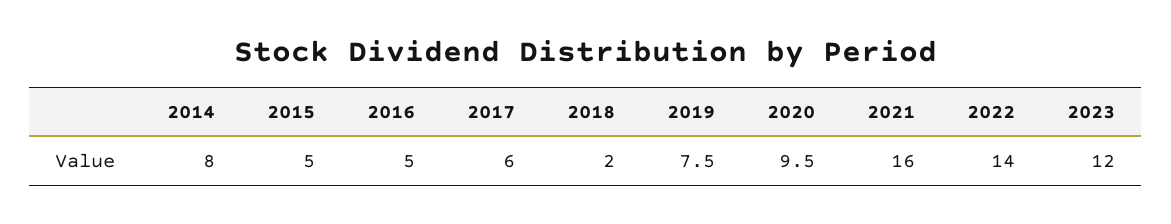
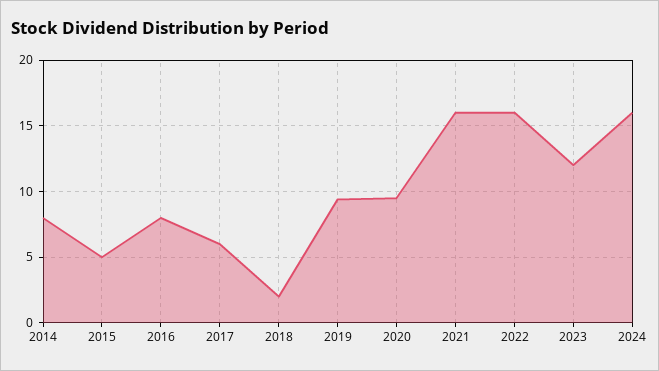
2016: 5 -> 8
2019: 7.5 -> 9.5
2022: 14 -> 16
2024: none -> 16

